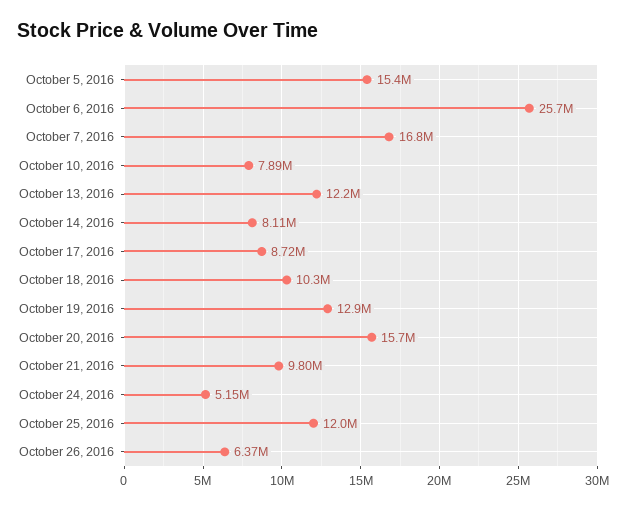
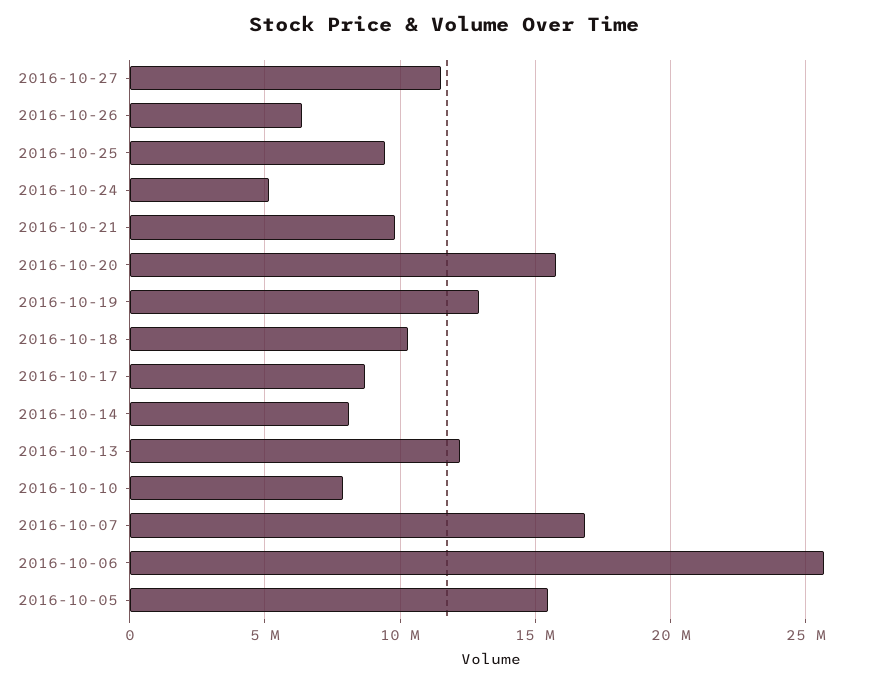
October 25, 2016: 12000000 -> 9500000
2016-10-27: none -> 11500000

